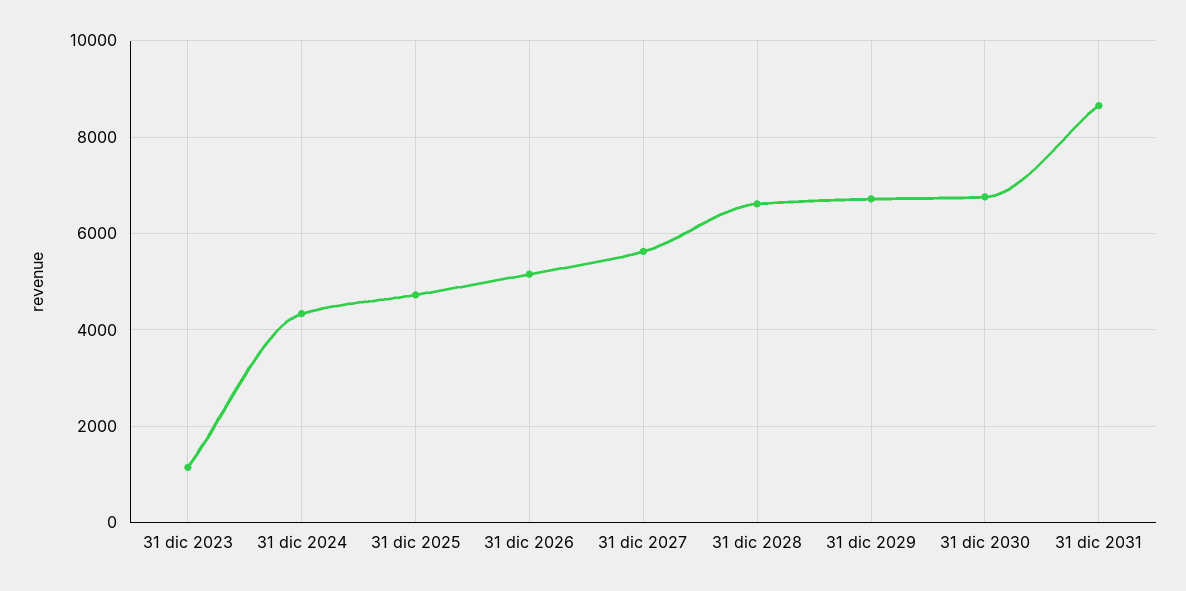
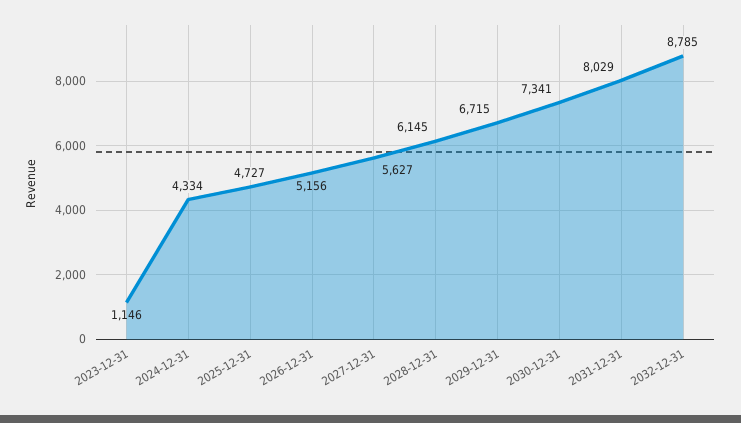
31 dic 2028: 6600 -> 6145
31 dic 2030: 6800 -> 7341
31 dic 2031: 8600 -> 8029
2032-12-31: none -> 8785

